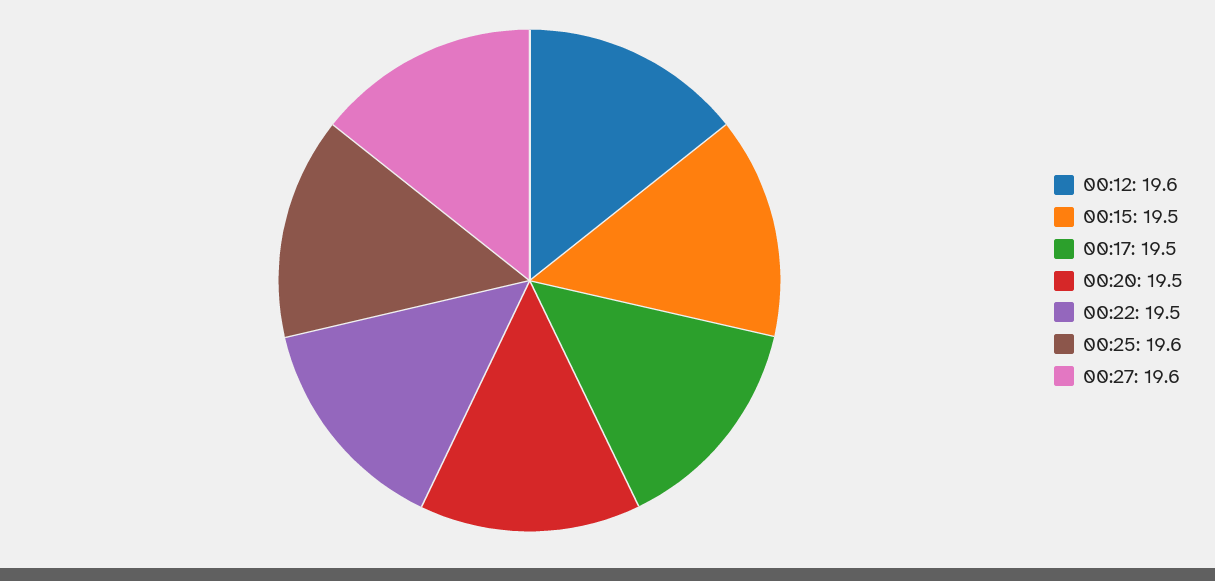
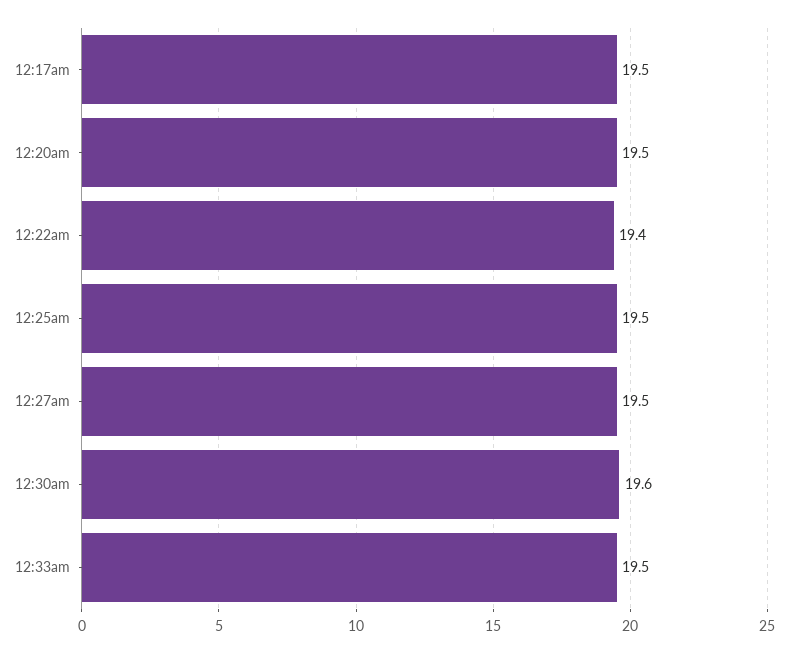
00:12: 19.6 -> none
00:15: 19.5 -> none
00:22: 19.5 -> 19.4
00:25: 19.6 -> 19.5
00:27: 19.6 -> 19.5
12:30am: none -> 19.6
12:33am: none -> 19.5

